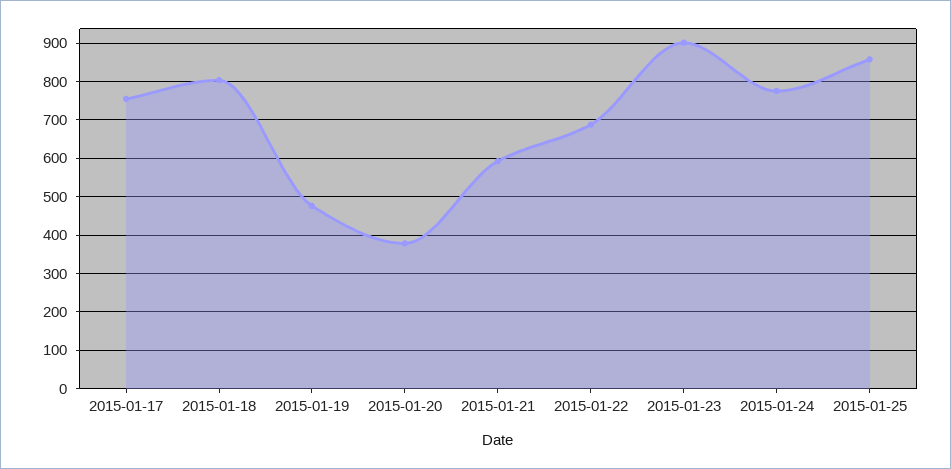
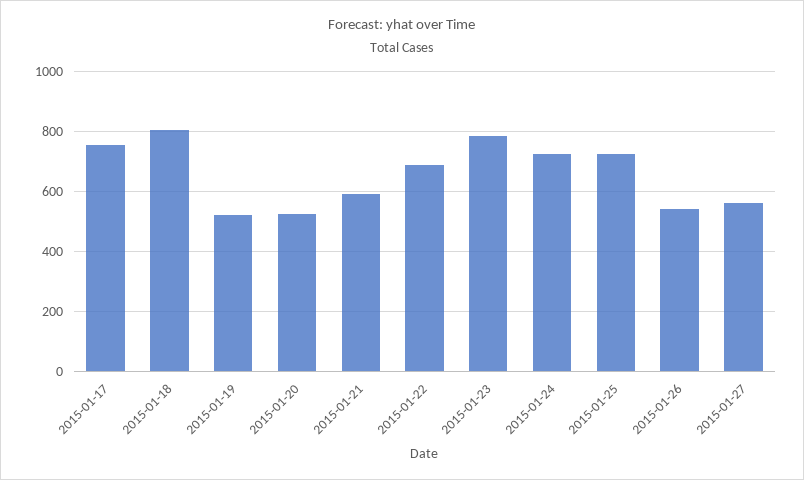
2015-01-19: 480 -> 520
2015-01-20: 380 -> 520
2015-01-23: 900 -> 780
2015-01-24: 780 -> 720
2015-01-25: 860 -> 720
2015-01-26: none -> 540
2015-01-27: none -> 560

